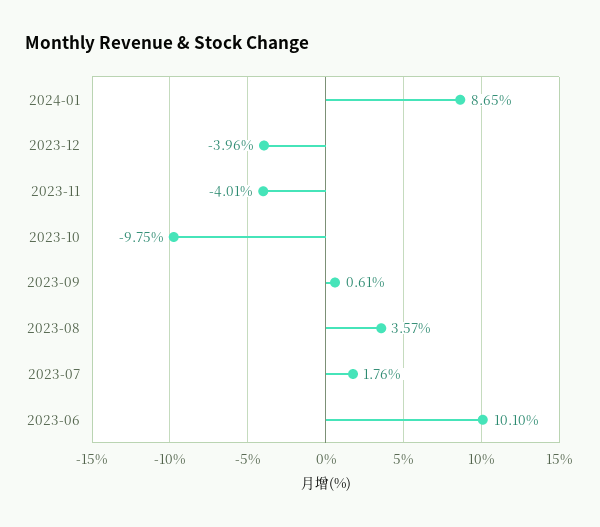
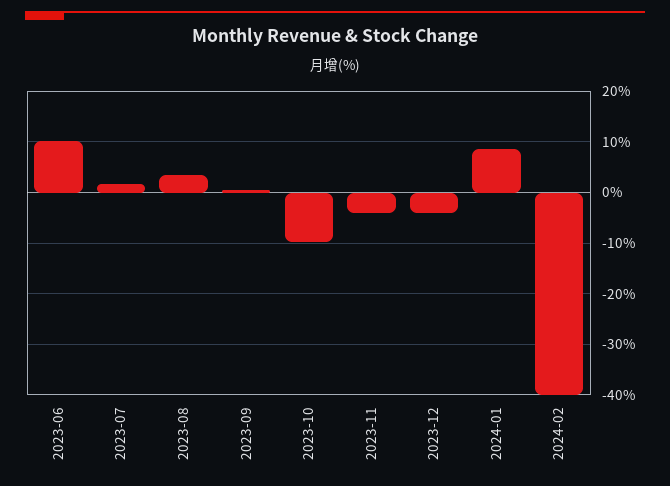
2024-02: none -> -40

